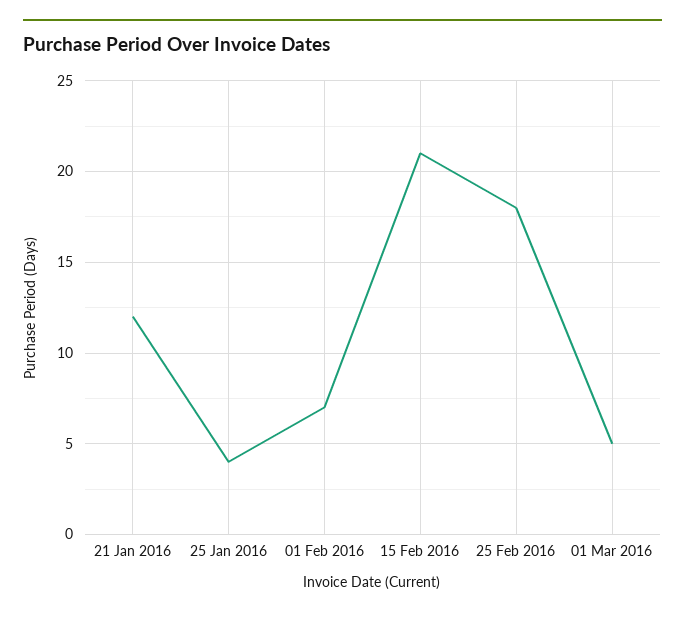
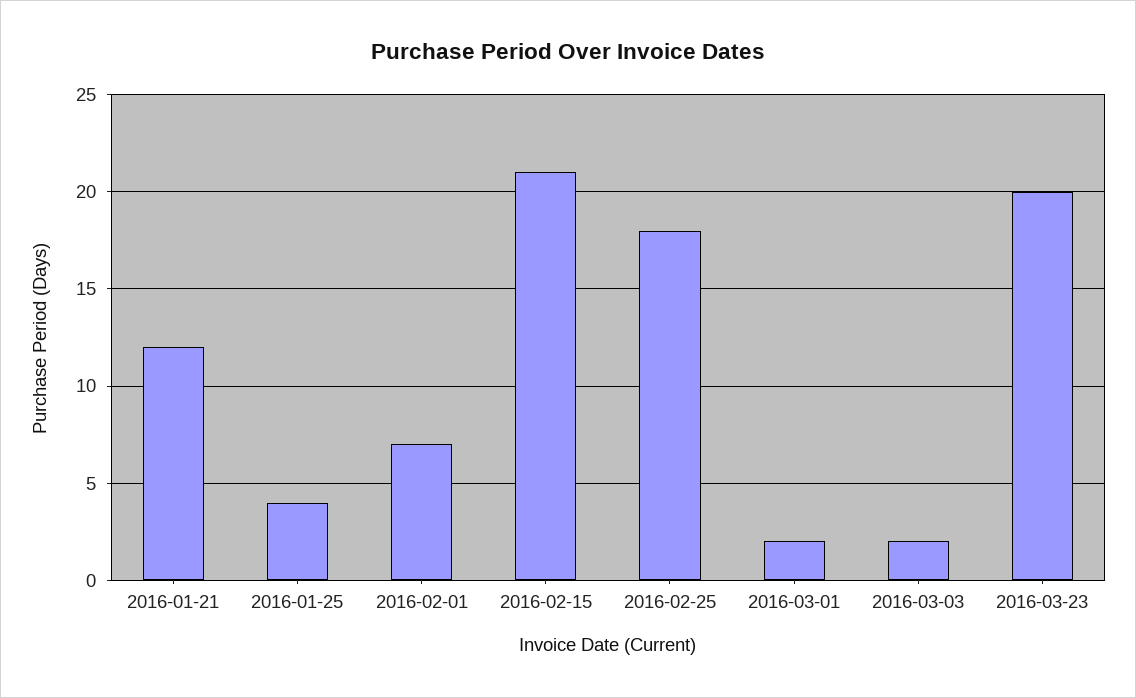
01 Mar 2016: 5 -> 2
2016-03-03: none -> 2
2016-03-23: none -> 20

